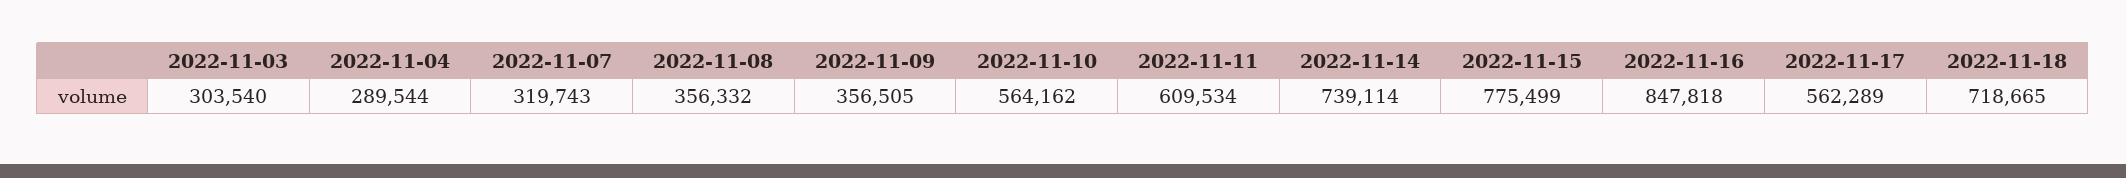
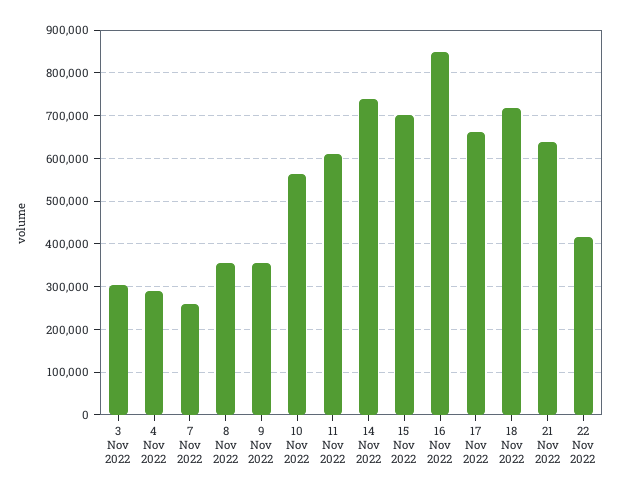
2022-11-07: 319743 -> 260000
2022-11-15: 775499 -> 700000
2022-11-17: 562289 -> 660000
21 Nov 2022: none -> 640000
22 Nov 2022: none -> 420000

